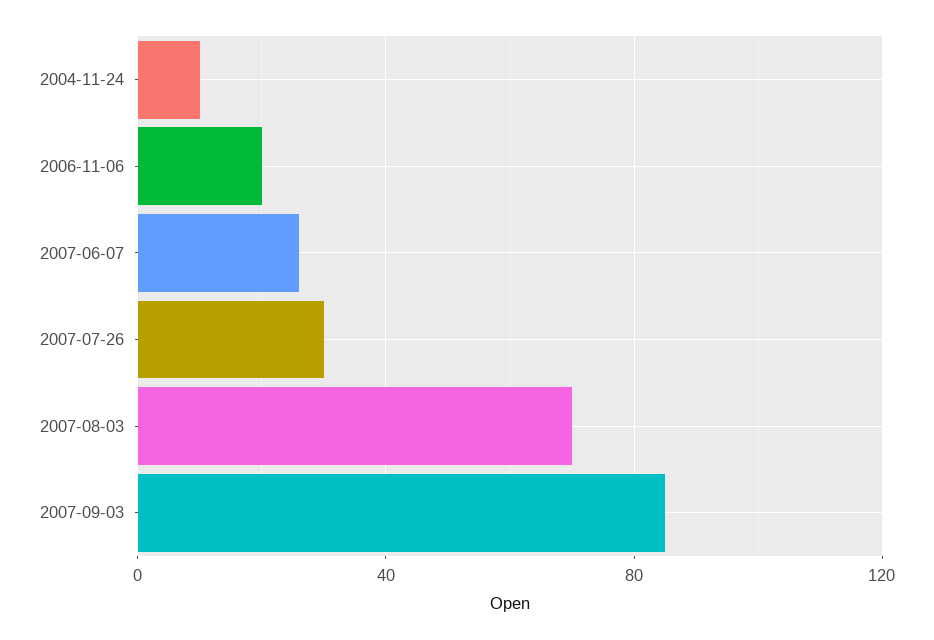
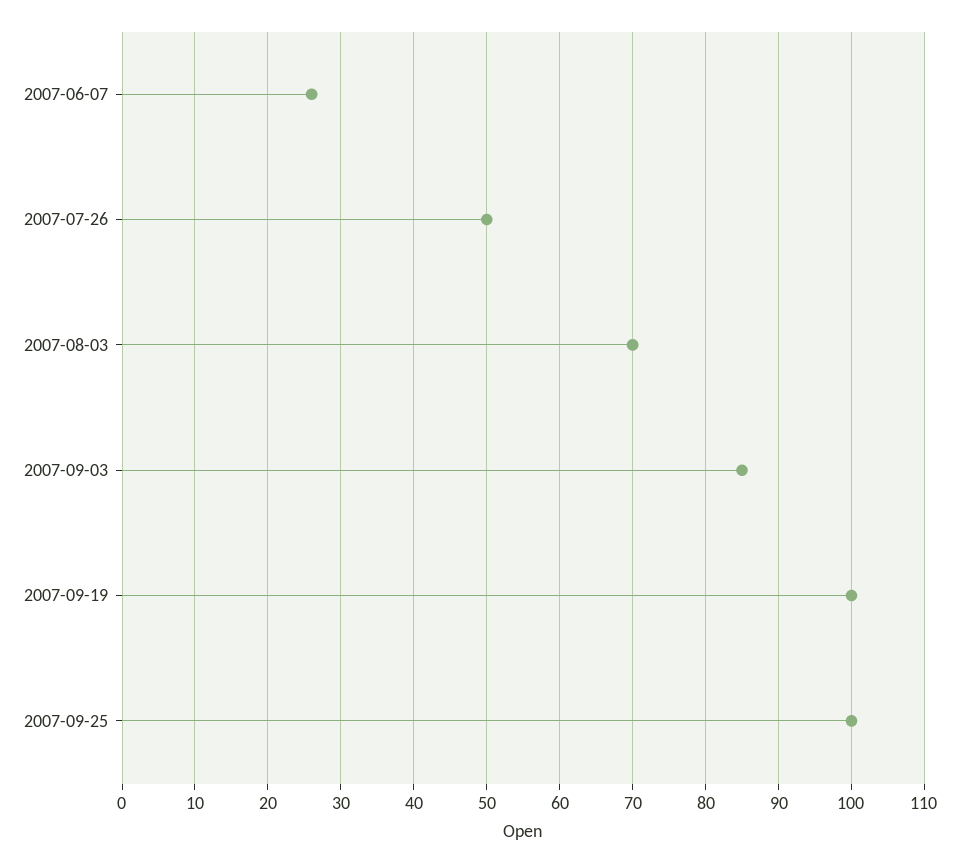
2004-11-24: 10 -> none
2006-11-06: 20 -> none
2007-07-26: 30 -> 50
2007-09-19: none -> 100
2007-09-25: none -> 100

